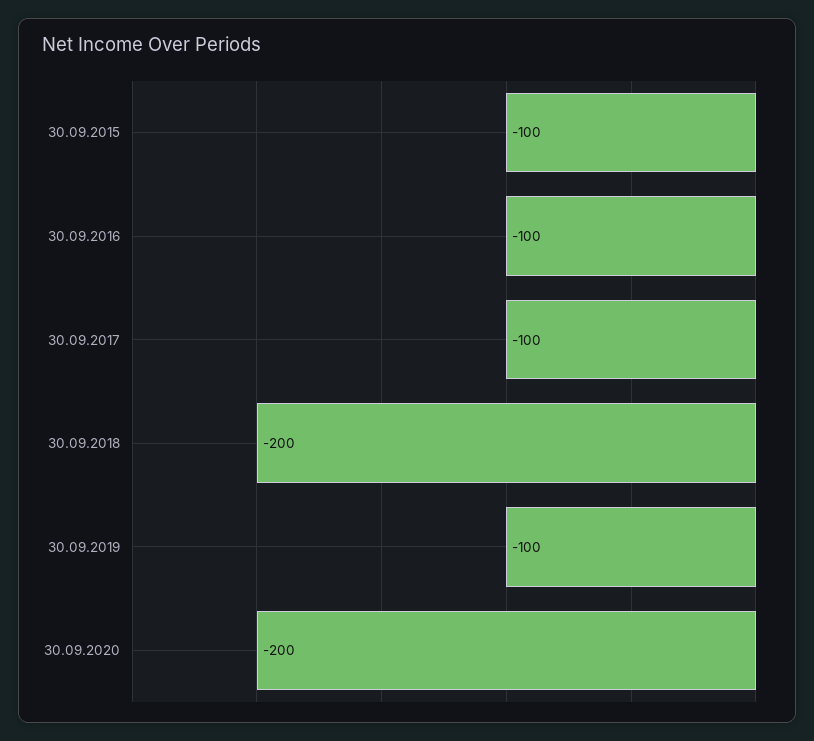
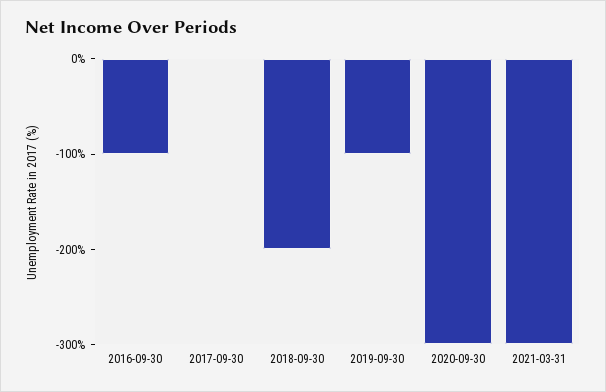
30.09.2015: -100 -> none
30.09.2017: -100 -> 0
30.09.2020: -200 -> -300
2021-03-31: none -> -300

